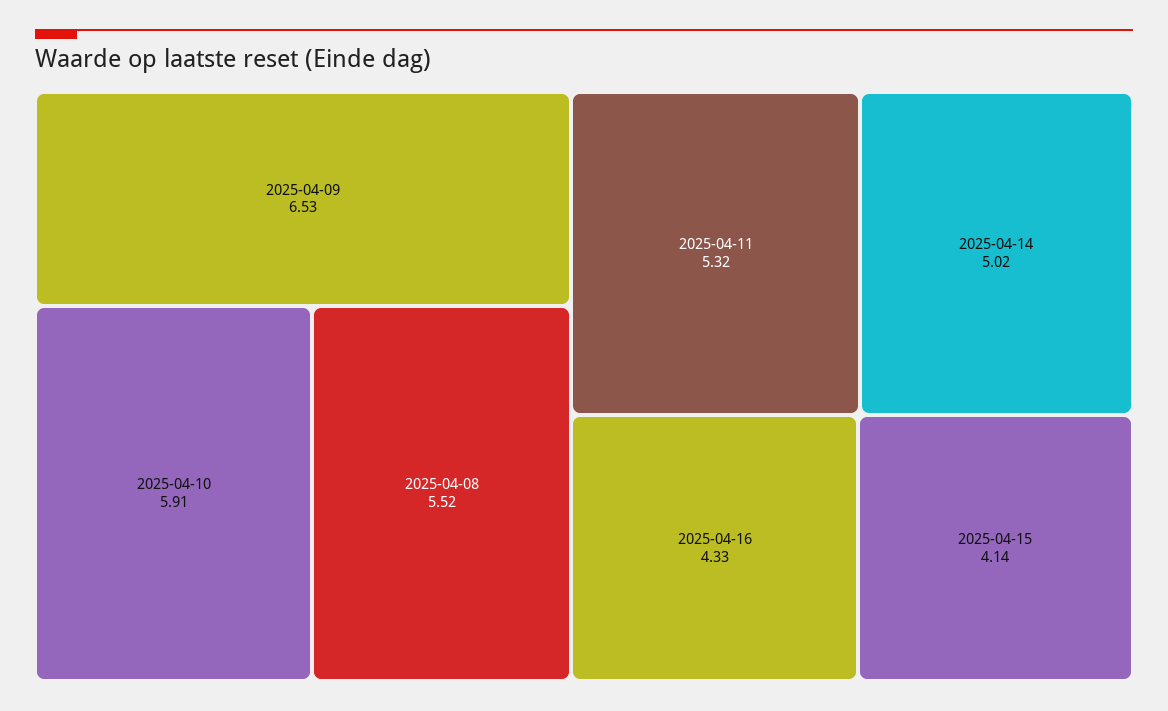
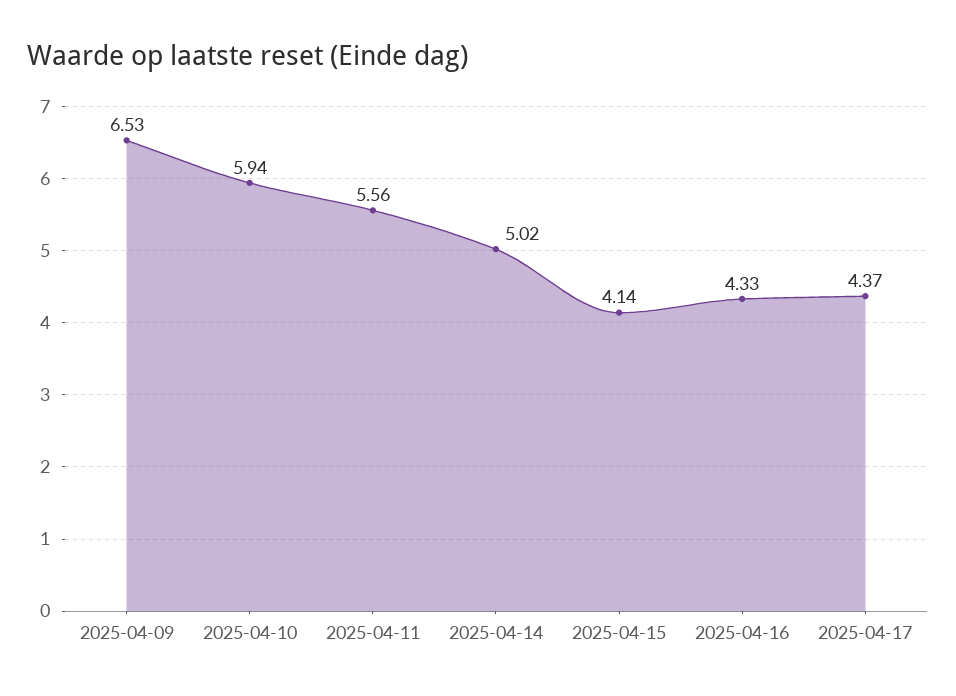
2025-04-10: 5.91 -> 5.94
2025-04-08: 5.52 -> none
2025-04-11: 5.32 -> 5.56
2025-04-17: none -> 4.37

